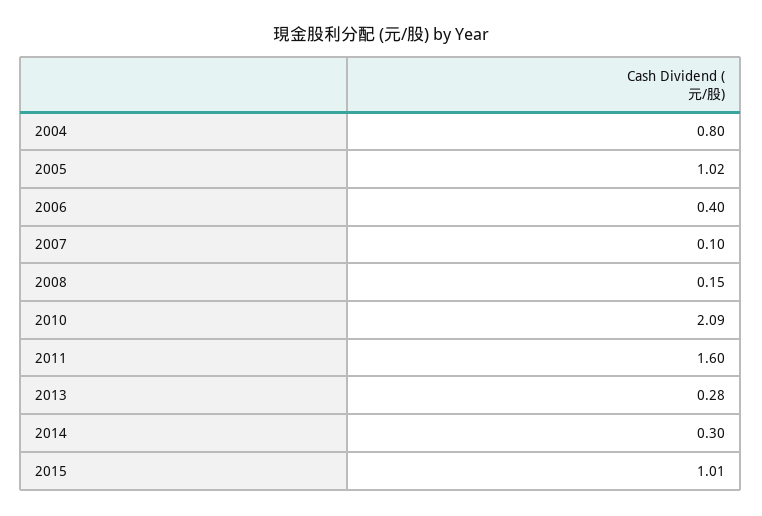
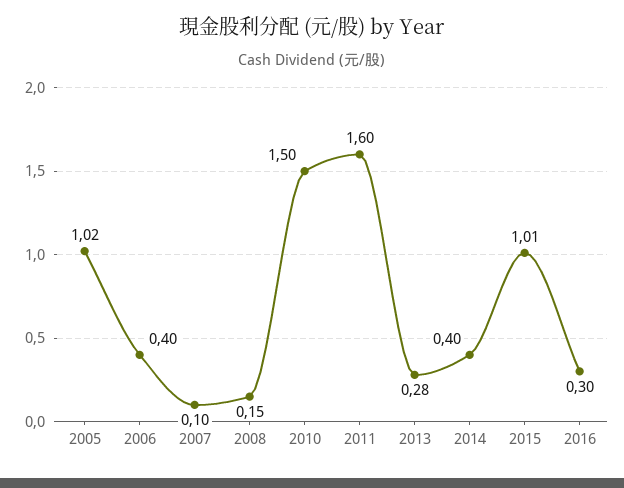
2004: 0.8 -> none
2010: 2.09 -> 1.5
2014: 0.3 -> 0.4
2016: none -> 0.3

